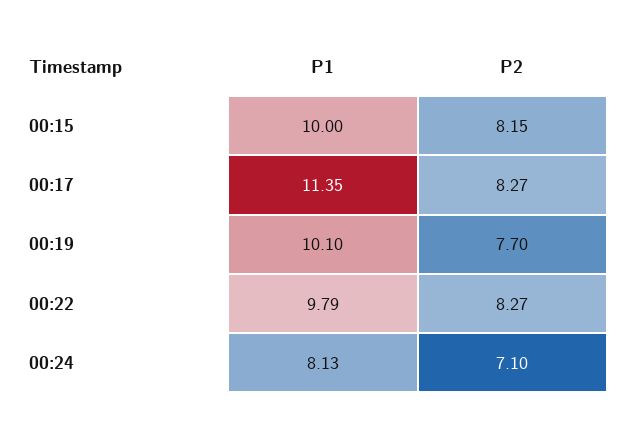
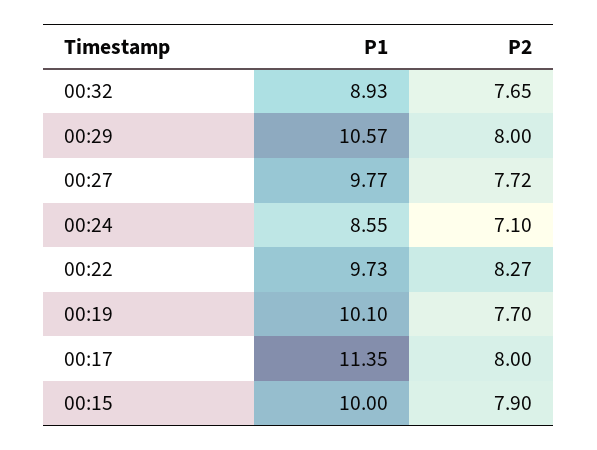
P2, 00:15: 8.15 -> 7.9
P2, 00:17: 8.27 -> 8
P1, 00:22: 9.79 -> 9.73
P1, 00:24: 8.13 -> 8.55
P1, 00:32: none -> 8.93
P2, 00:32: none -> 7.65
P1, 00:29: none -> 10.57
P2, 00:29: none -> 8
P1, 00:27: none -> 9.77
P2, 00:27: none -> 7.72

